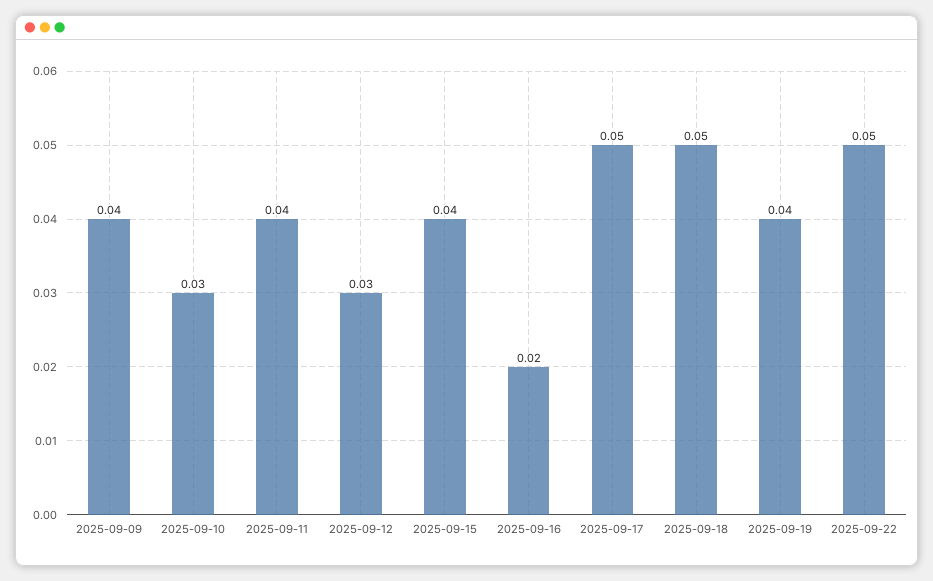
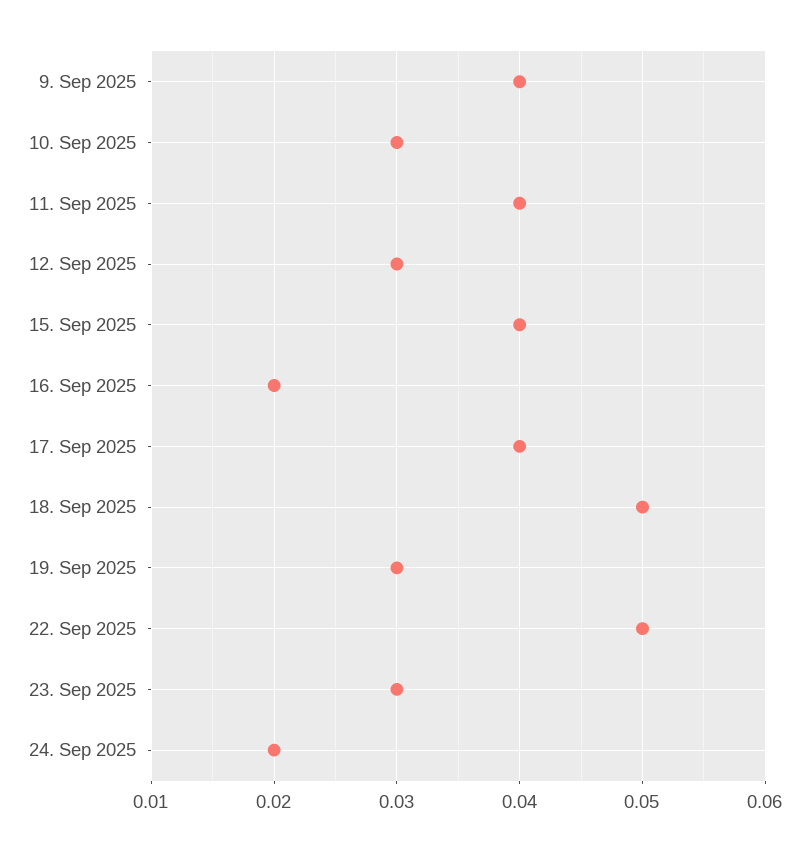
2025-09-17: 0.05 -> 0.04
2025-09-19: 0.04 -> 0.03
23. Sep 2025: none -> 0.03
24. Sep 2025: none -> 0.02

